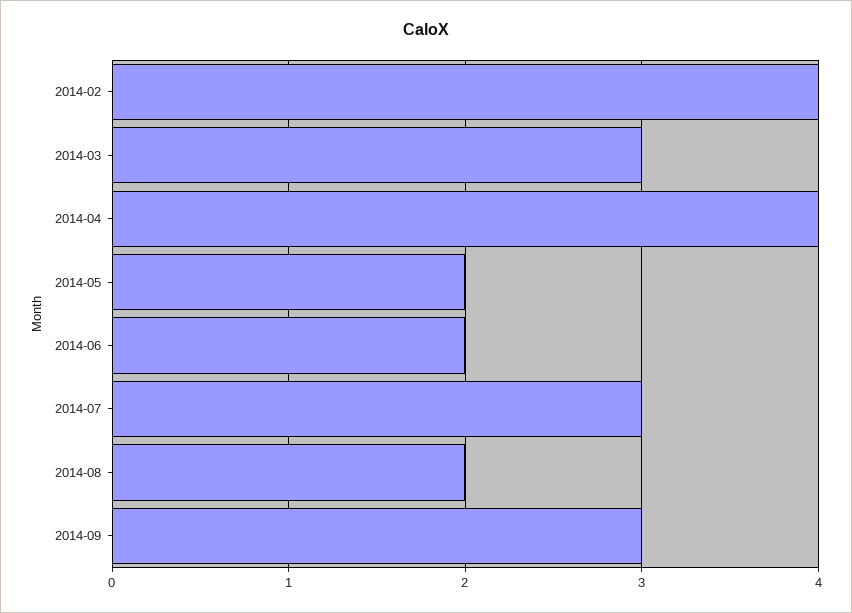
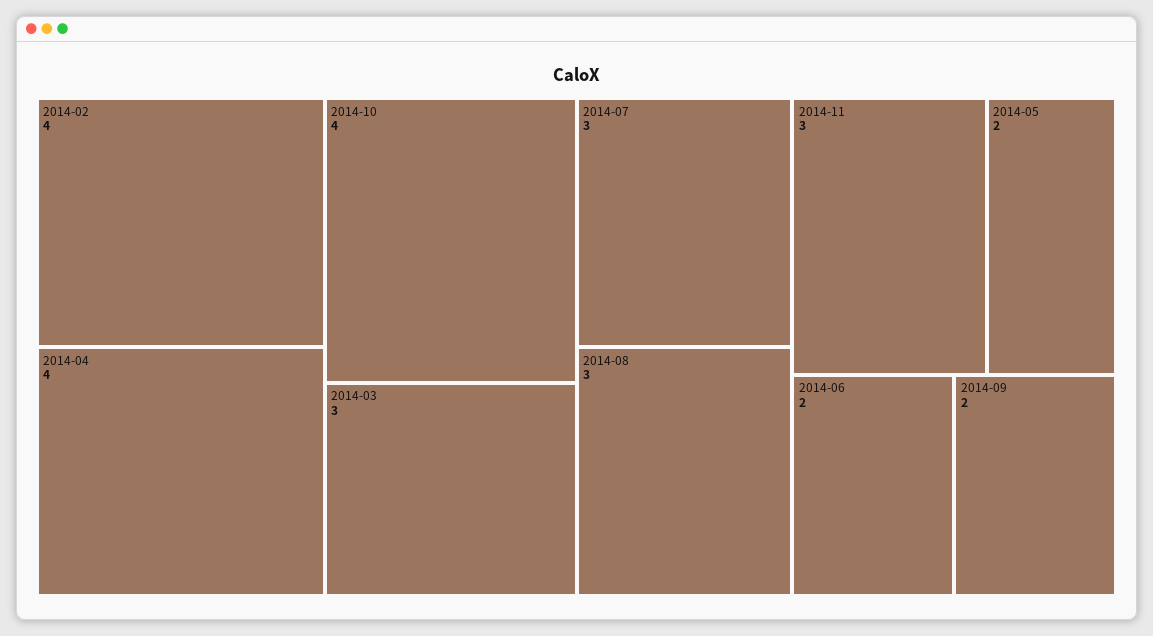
2014-08: 2 -> 3
2014-09: 3 -> 2
2014-10: none -> 4
2014-11: none -> 3

